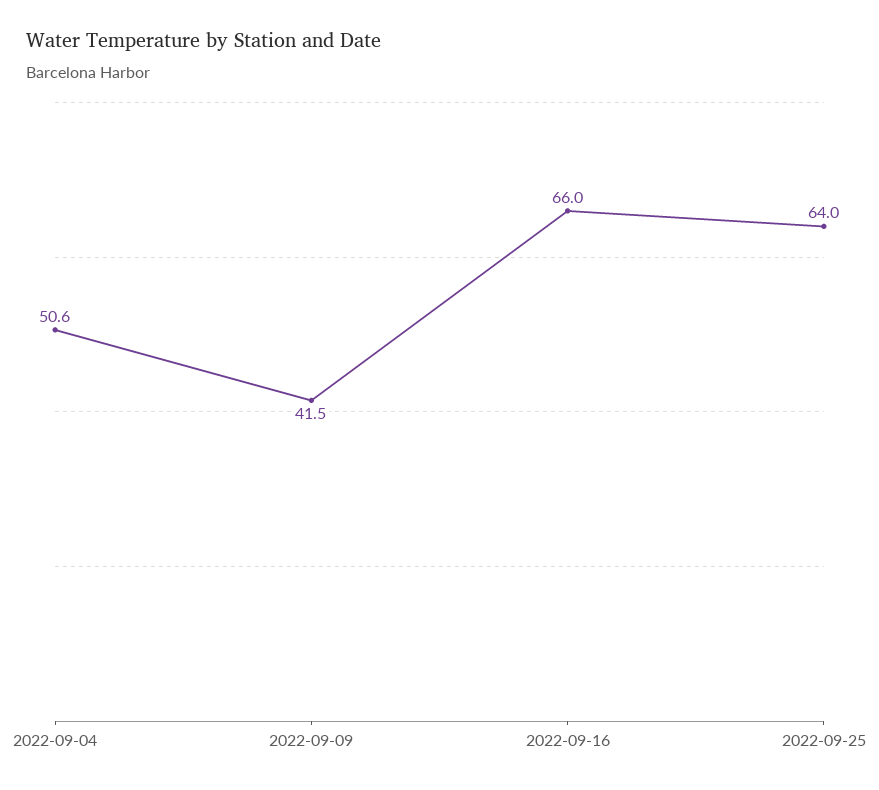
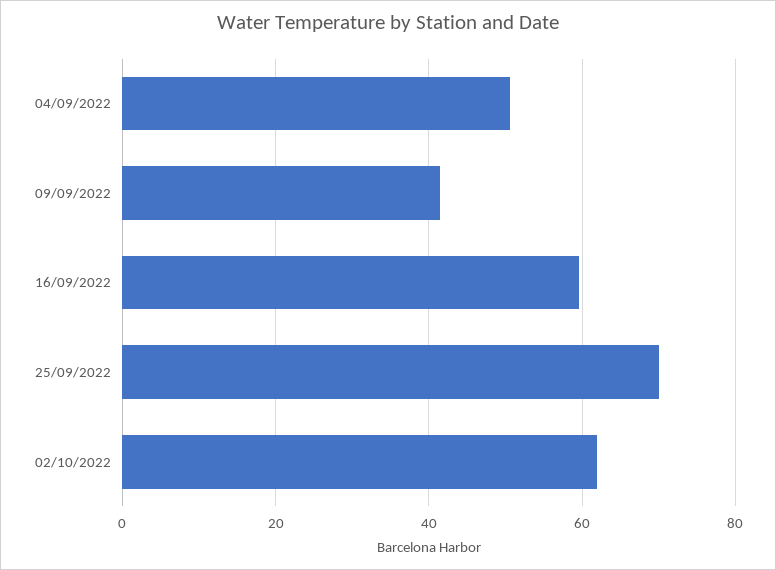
2022-09-16: 66 -> 60
2022-09-25: 64 -> 70
02/10/2022: none -> 62

